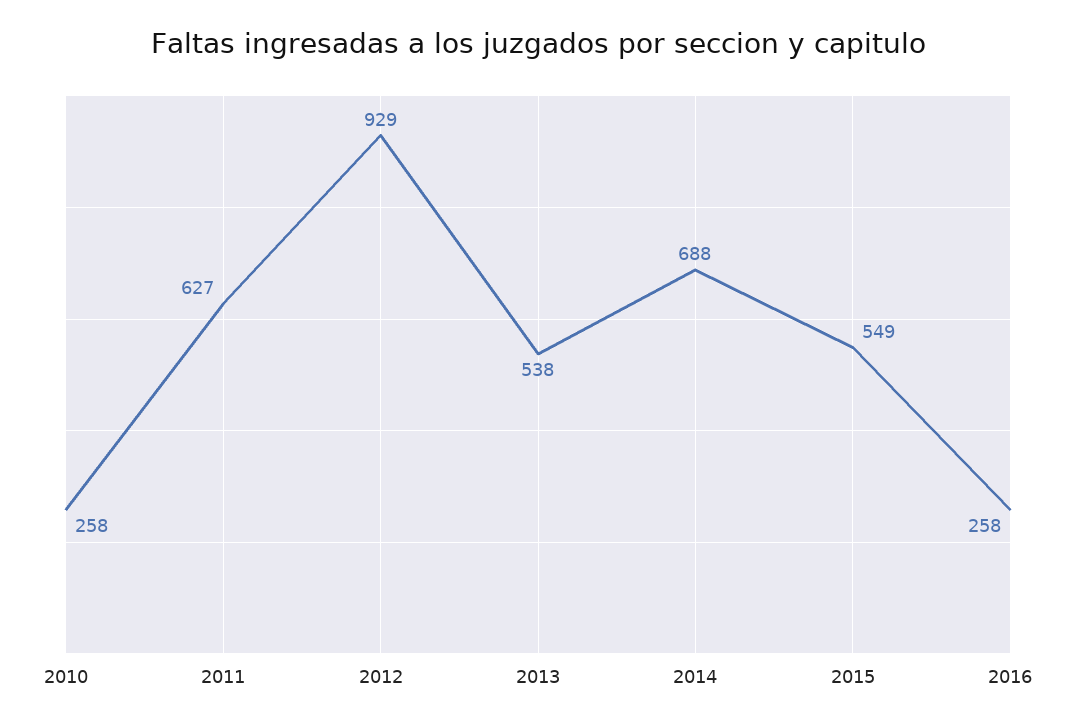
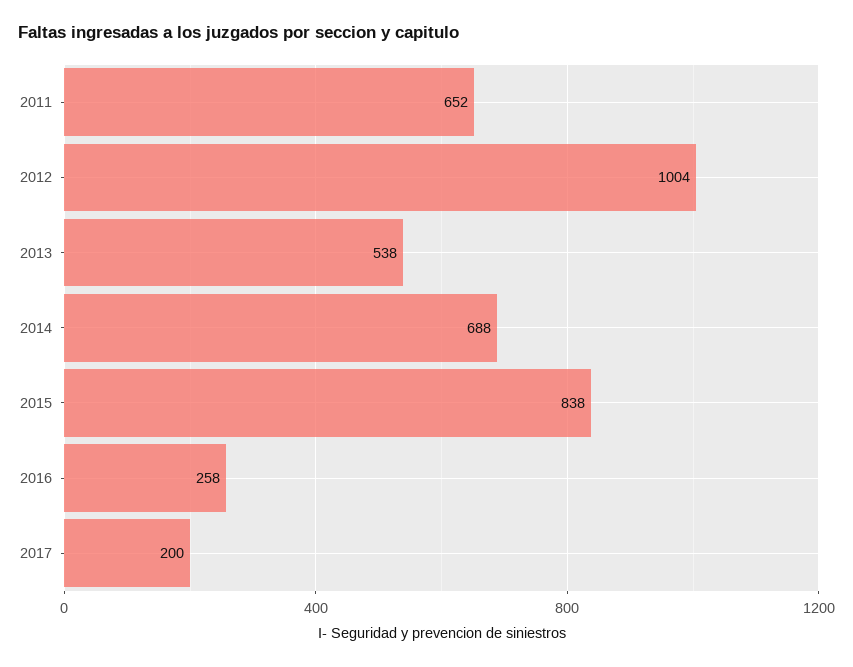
2010: 258 -> none
2011: 627 -> 652
2012: 929 -> 1004
2015: 549 -> 838
2017: none -> 200

